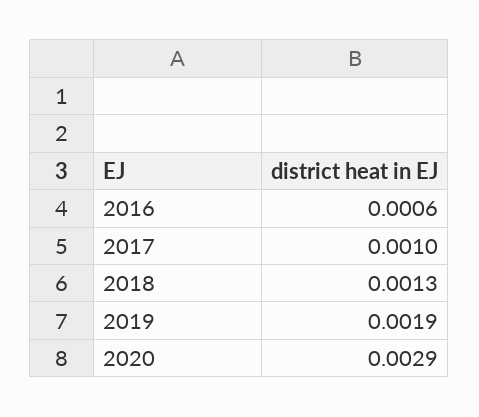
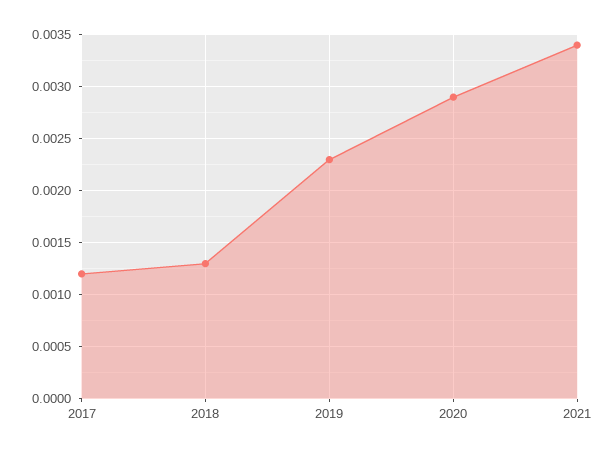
2016: 0.0006 -> none
2017: 0.001 -> 0.0012
2019: 0.0019 -> 0.0023
2021: none -> 0.0034

